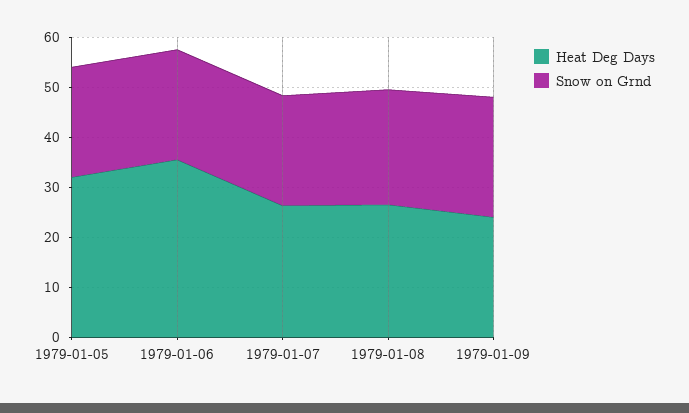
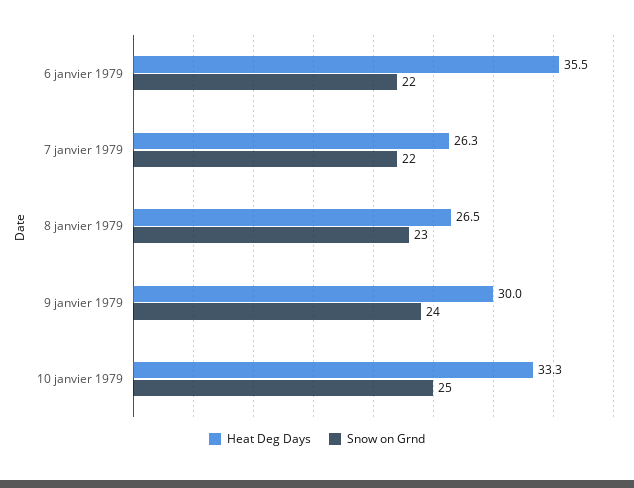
Heat Deg Days, 1979-01-05: 32 -> none
Snow on Grnd, 1979-01-05: 22 -> none
Heat Deg Days, 1979-01-09: 24 -> 30
Heat Deg Days, 10 janvier 1979: none -> 33.3
Snow on Grnd, 10 janvier 1979: none -> 25

